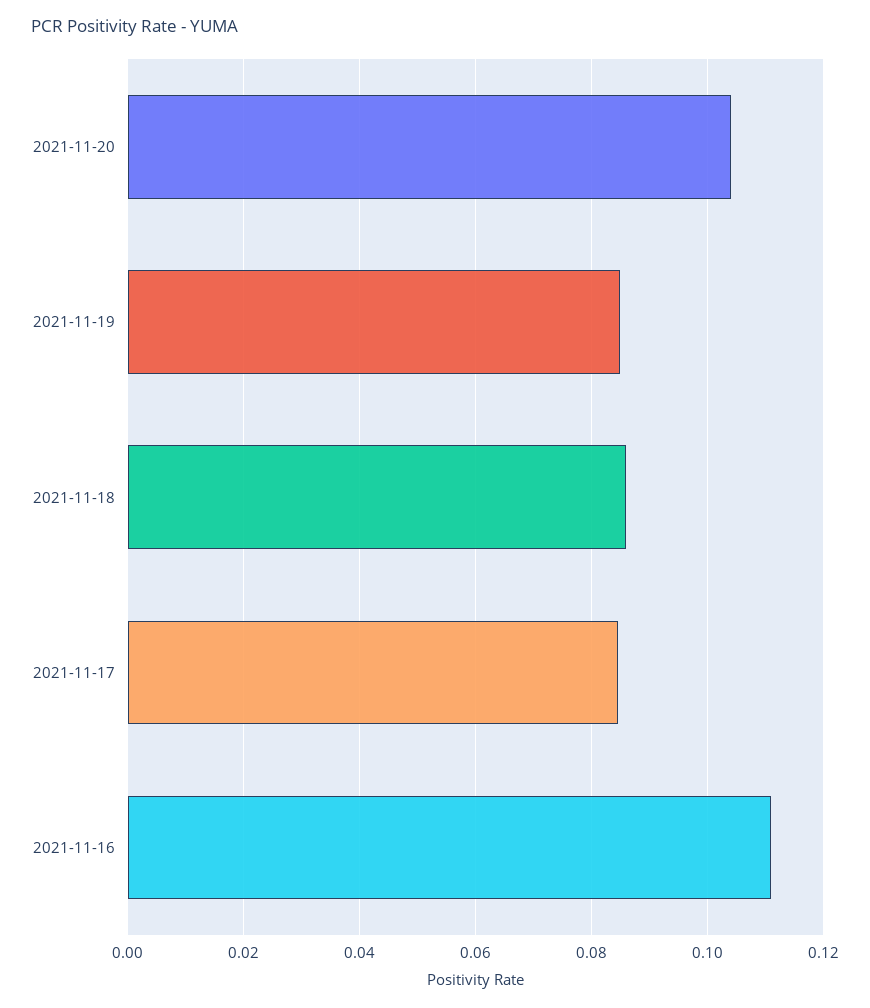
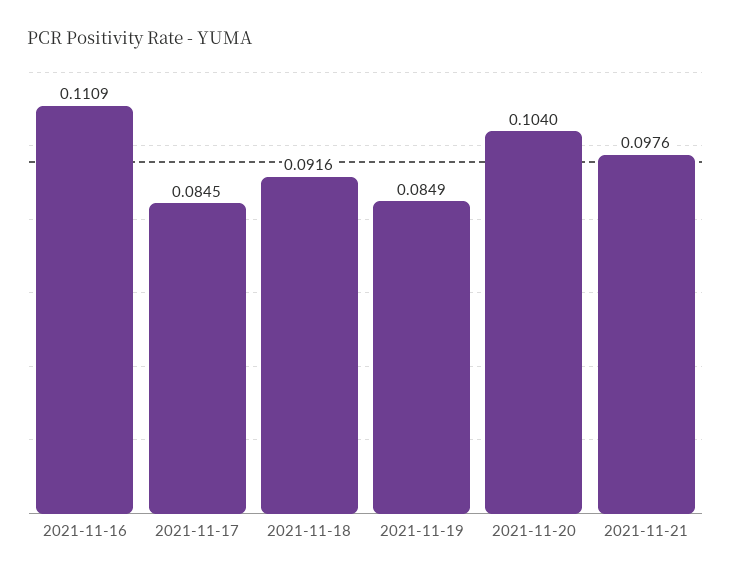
2021-11-18: 0.086 -> 0.0916
2021-11-21: none -> 0.0976

